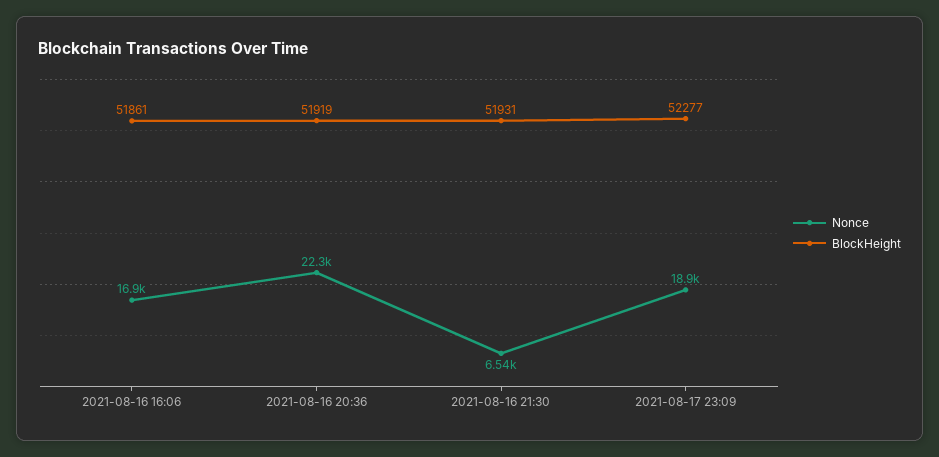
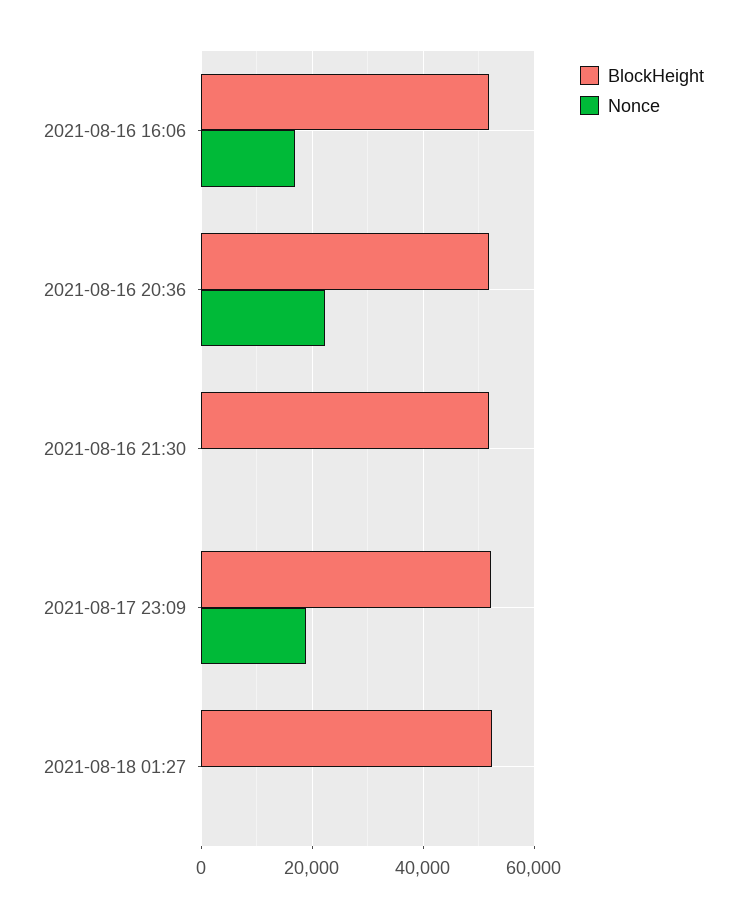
Nonce, 2021-08-16 21:30: 6540 -> 0
BlockHeight, 2021-08-18 01:27: none -> 52000
Nonce, 2021-08-18 01:27: none -> 0

